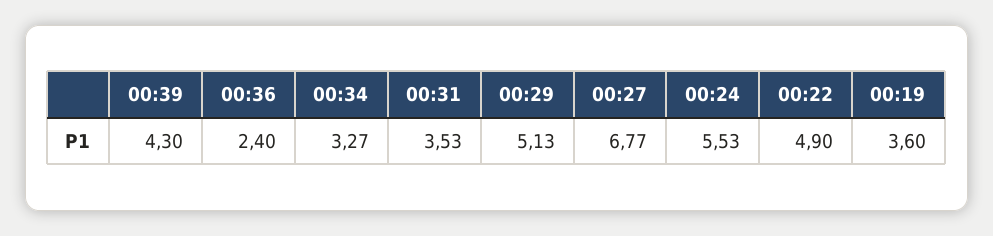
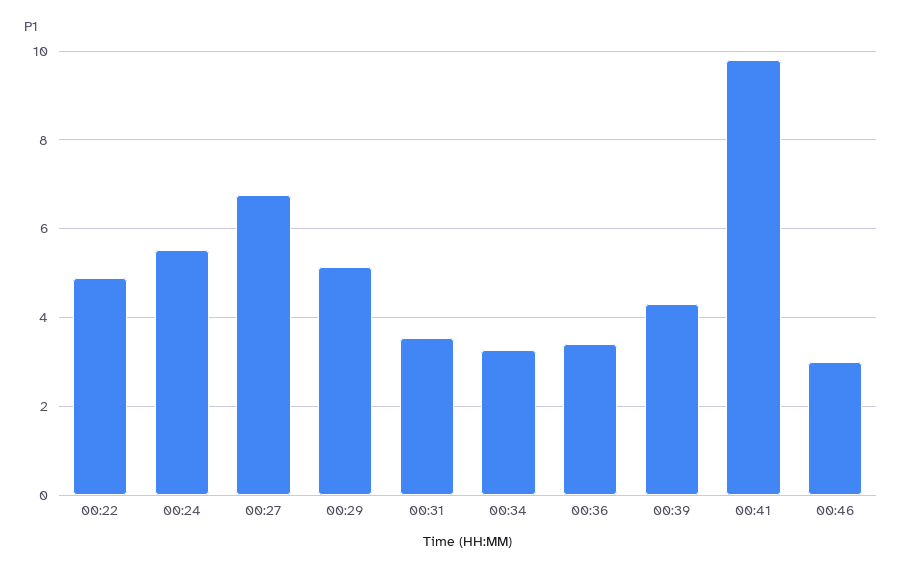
00:36: 2.4 -> 3.4
00:19: 3.6 -> none
00:41: none -> 9.8
00:46: none -> 3

